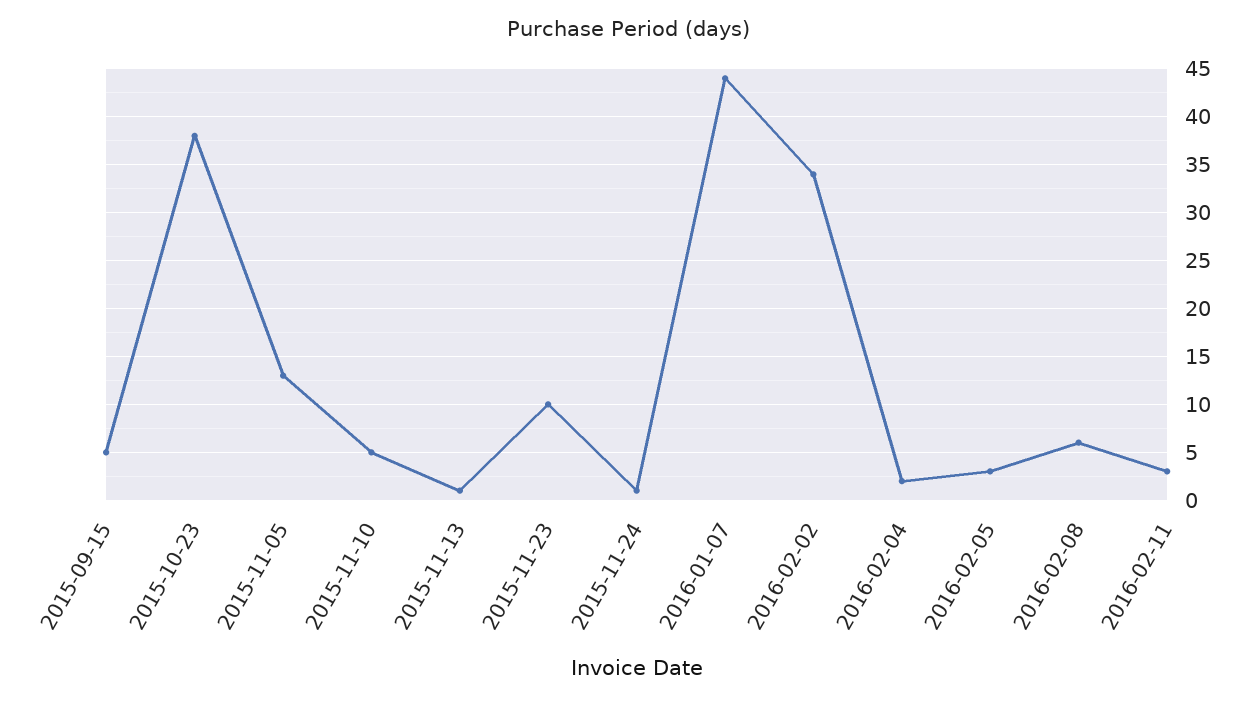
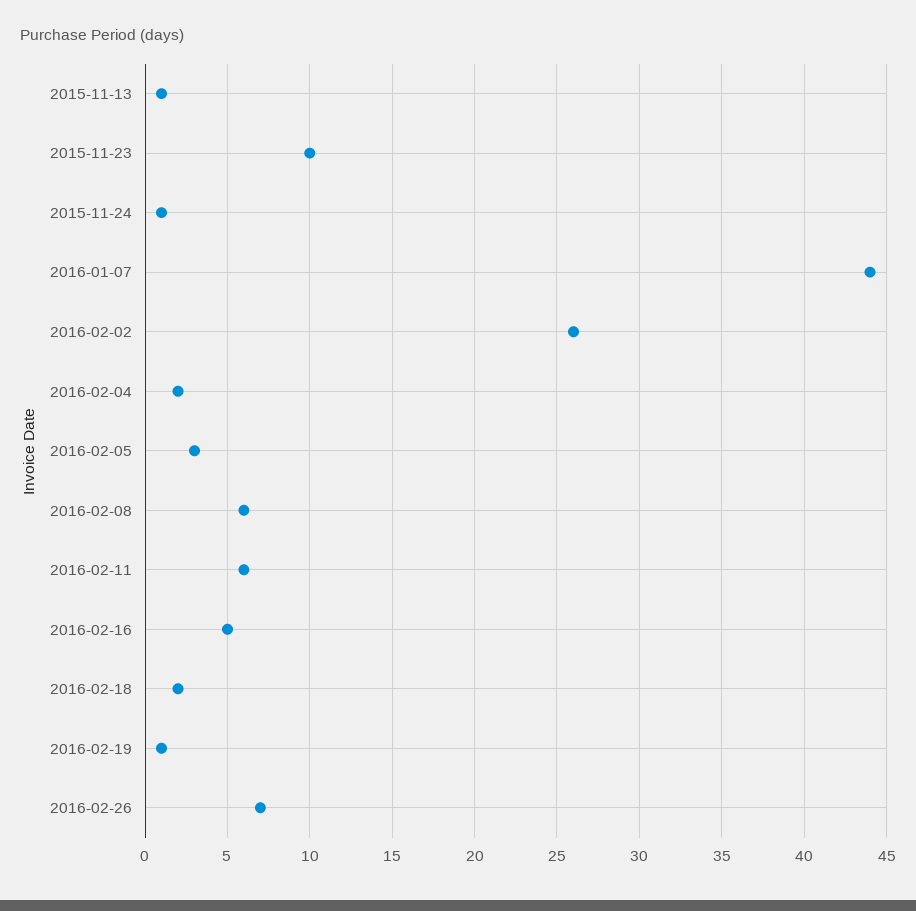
2015-09-15: 5 -> none
2015-10-23: 38 -> none
2015-11-05: 13 -> none
2015-11-10: 5 -> none
2016-02-02: 34 -> 26
2016-02-11: 3 -> 6
2016-02-16: none -> 5
2016-02-18: none -> 2
2016-02-19: none -> 1
2016-02-26: none -> 7

